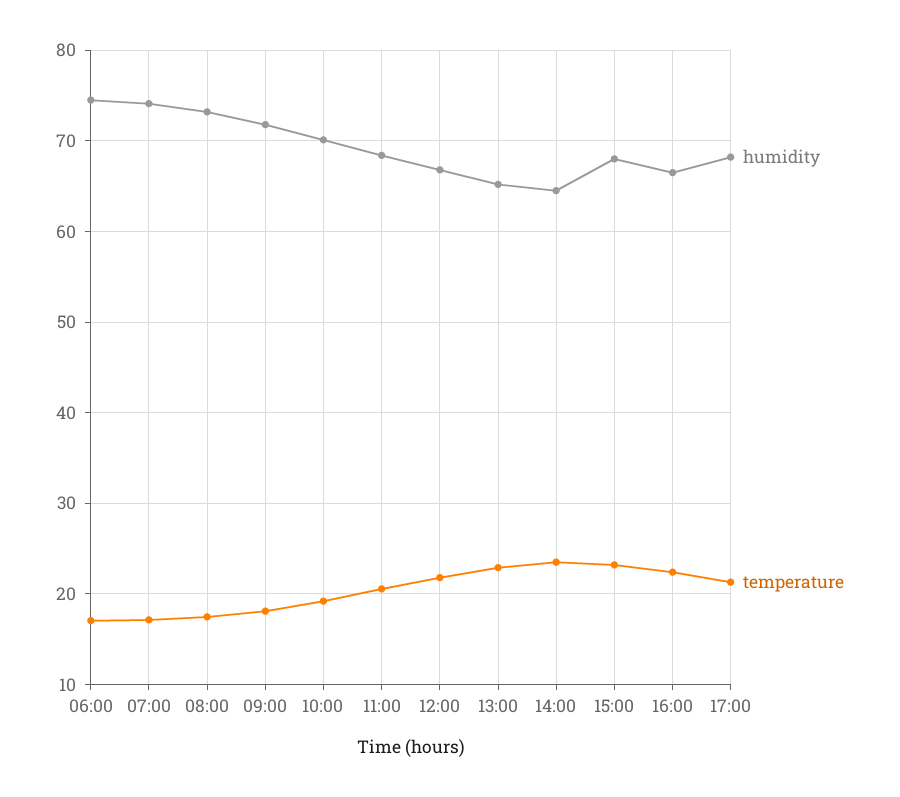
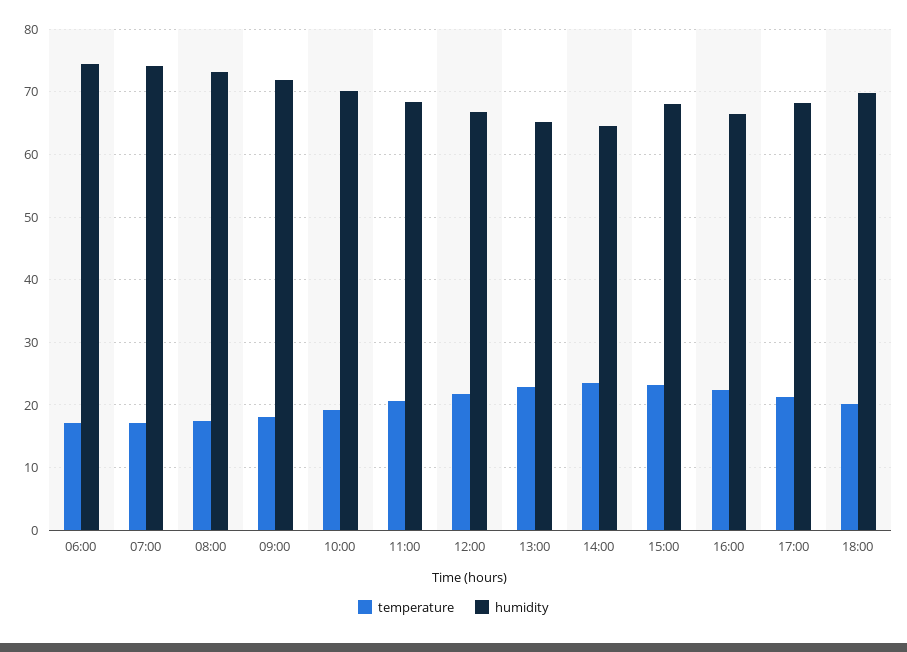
temperature, 18:00: none -> 20
humidity, 18:00: none -> 70

